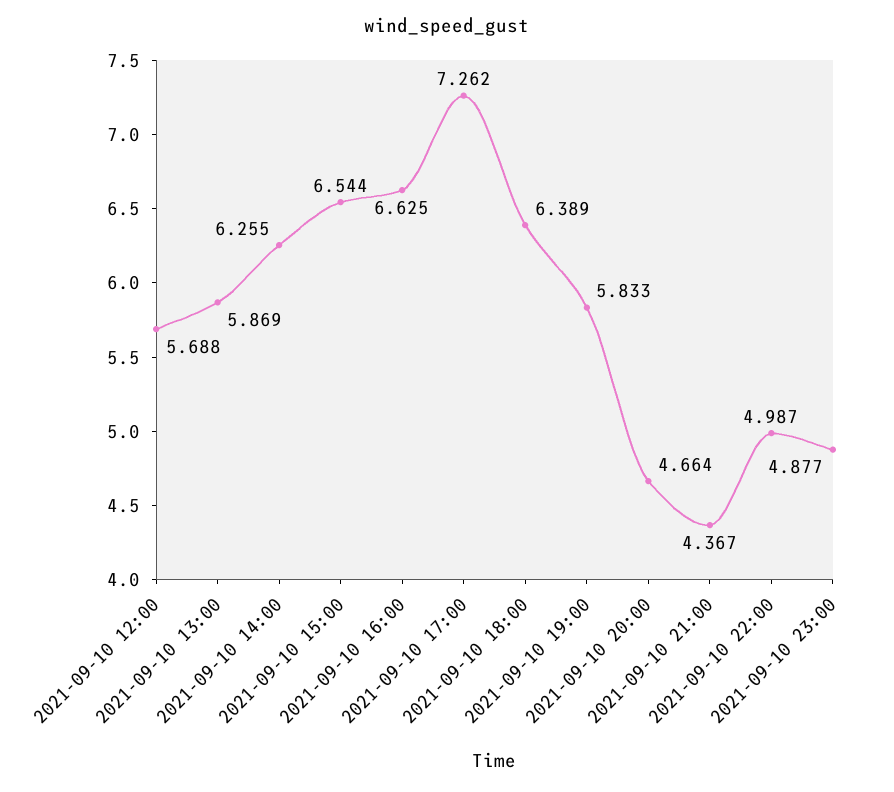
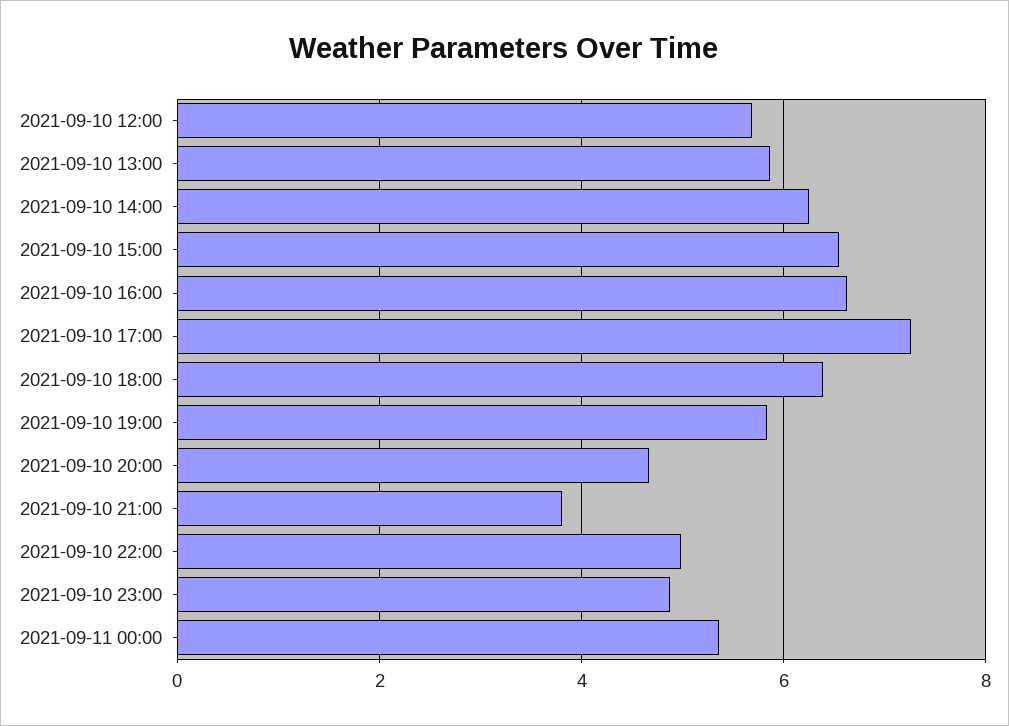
2021-09-10 21:00: 4.367 -> 3.8
2021-09-11 00:00: none -> 5.4

